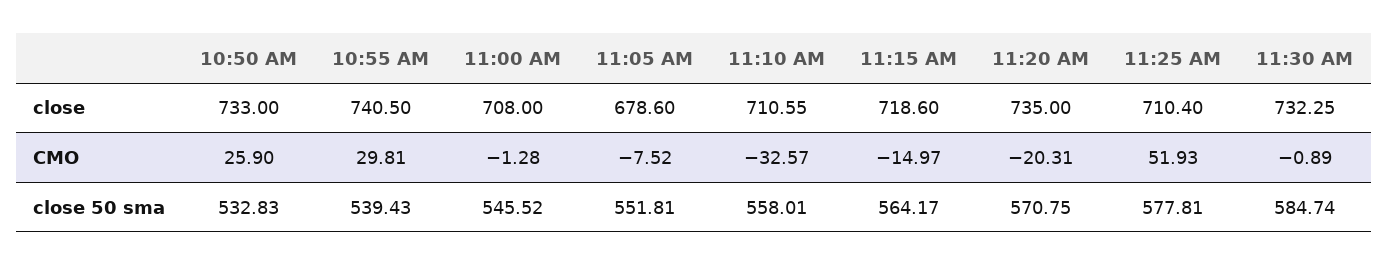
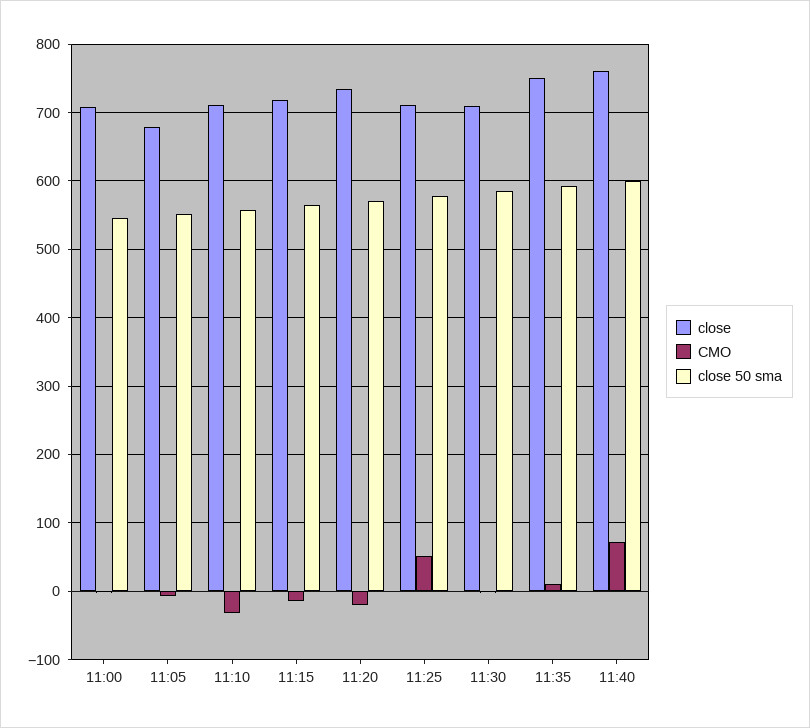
close, 10:50 AM: 733 -> none
close, 10:55 AM: 740.5 -> none
close, 11:30 AM: 732.25 -> 710
CMO, 10:50 AM: 25.9 -> none
CMO, 10:55 AM: 29.81 -> none
close 50 sma, 10:50 AM: 532.83 -> none
close 50 sma, 10:55 AM: 539.43 -> none
close, 11:35: none -> 750
CMO, 11:35: none -> 10
close 50 sma, 11:35: none -> 590
close, 11:40: none -> 760
CMO, 11:40: none -> 70
close 50 sma, 11:40: none -> 600

